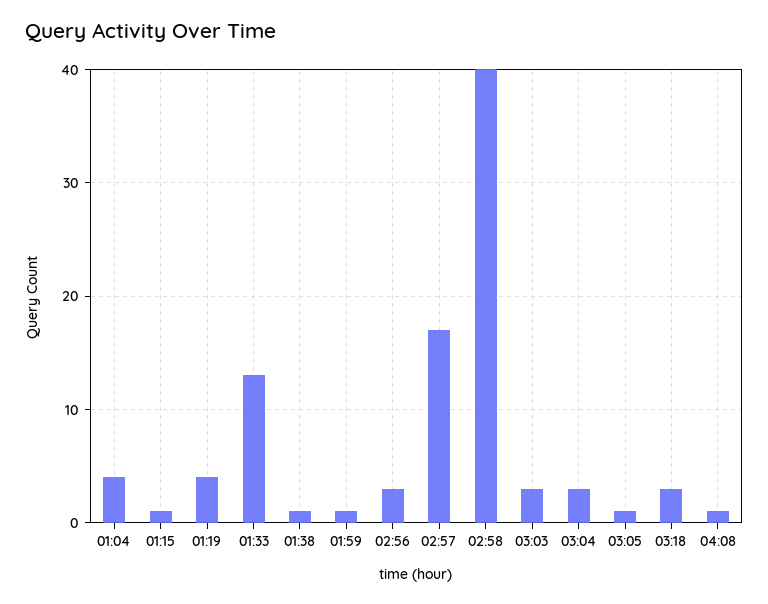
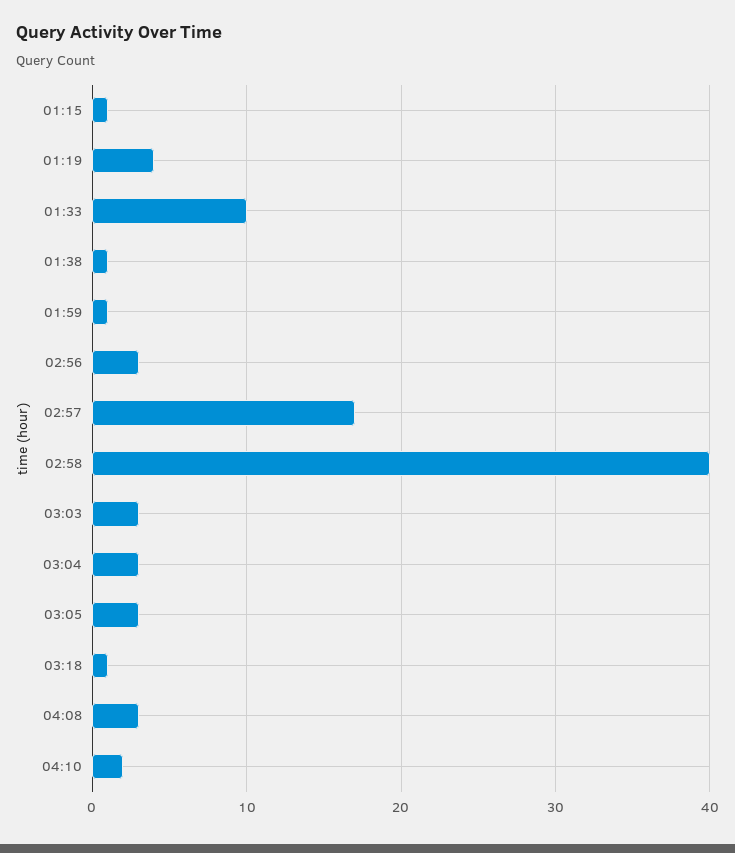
01:04: 4 -> none
01:33: 13 -> 10
03:05: 1 -> 3
03:18: 3 -> 1
04:08: 1 -> 3
04:10: none -> 2

